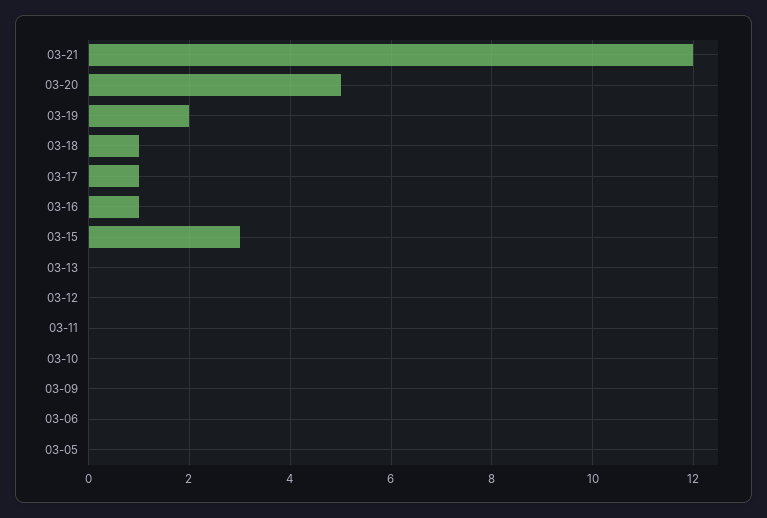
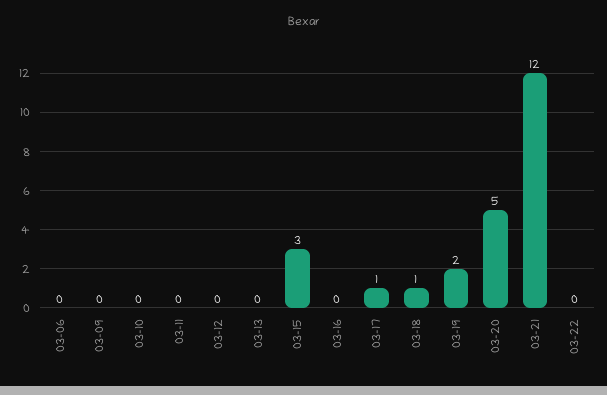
03-16: 1 -> 0
03-05: 0 -> none
03-22: none -> 0

